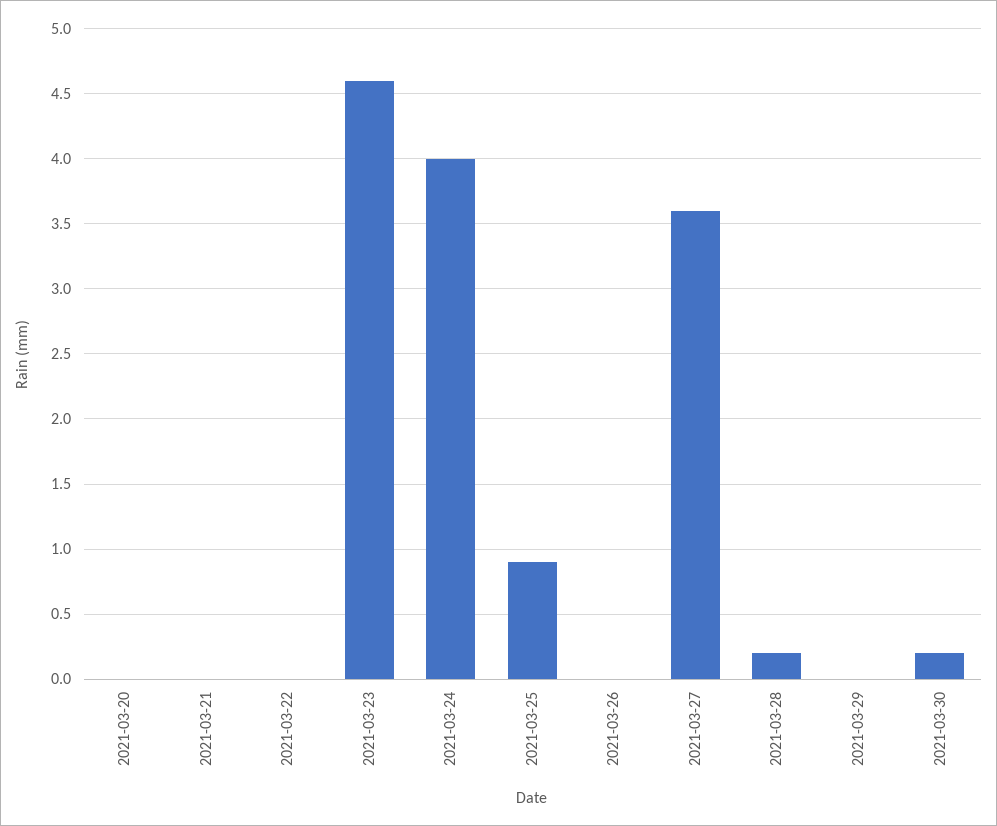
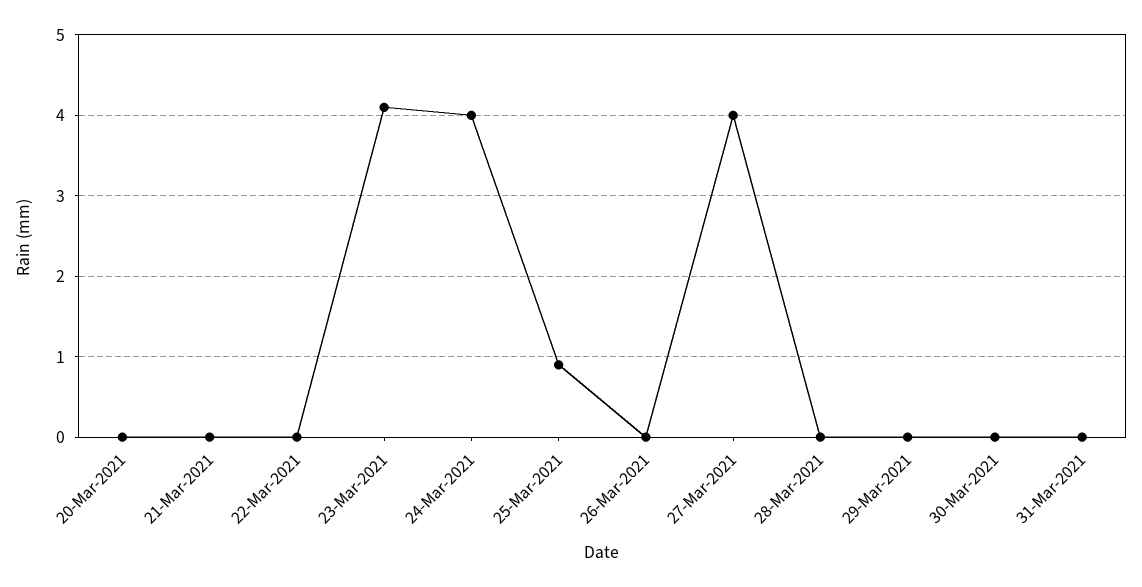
2021-03-23: 4.6 -> 4.1
2021-03-27: 3.6 -> 4
2021-03-28: 0.2 -> 0
2021-03-30: 0.2 -> 0
31-Mar-2021: none -> 0

